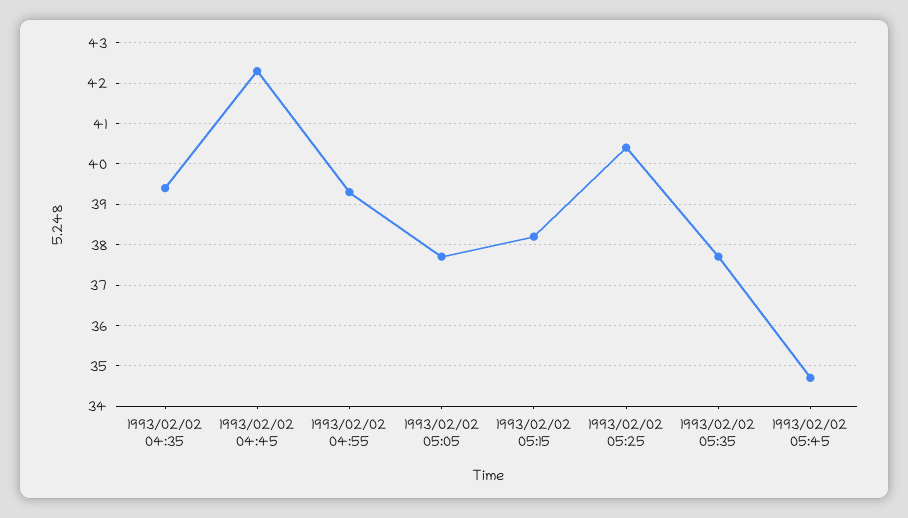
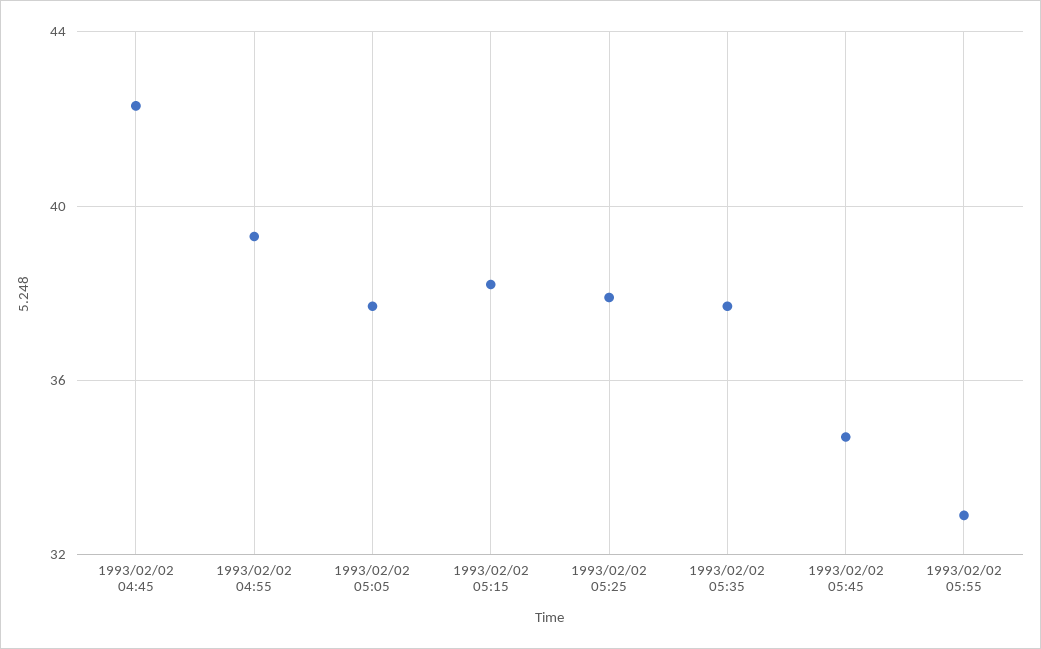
1993/02/02 04:35: 39.5 -> none
1993/02/02 05:25: 40.5 -> 38
1993/02/02 05:55: none -> 33

